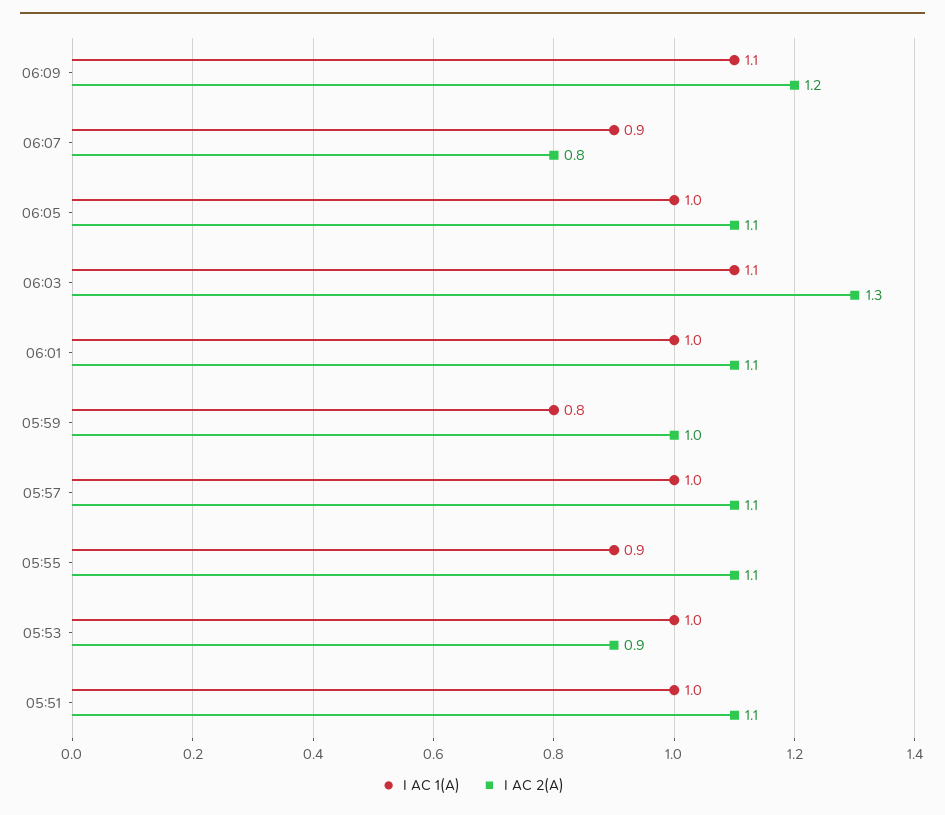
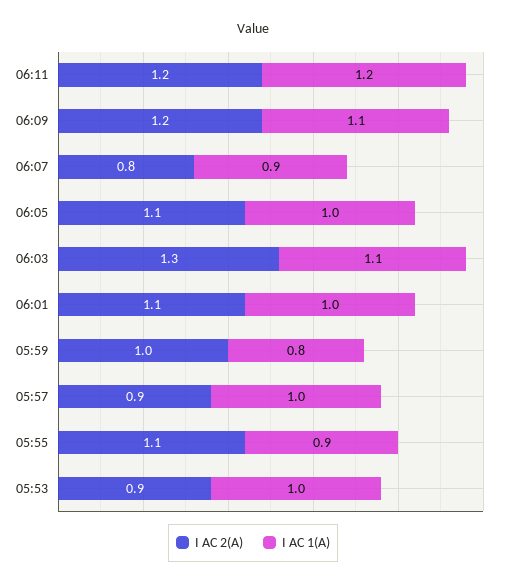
I AC 2(A), 05:57: 1.1 -> 0.9
I AC 1(A), 05:51: 1 -> none
I AC 2(A), 05:51: 1.1 -> none
I AC 2(A), 06:11: none -> 1.2
I AC 1(A), 06:11: none -> 1.2

